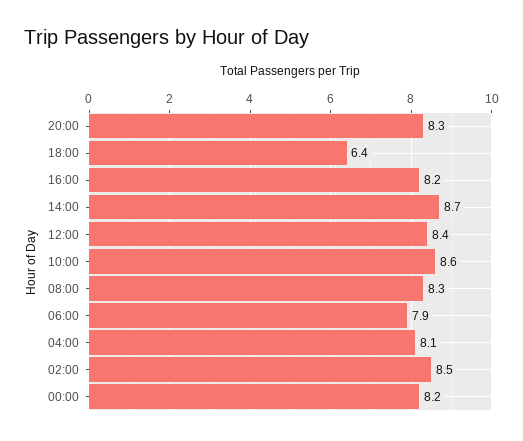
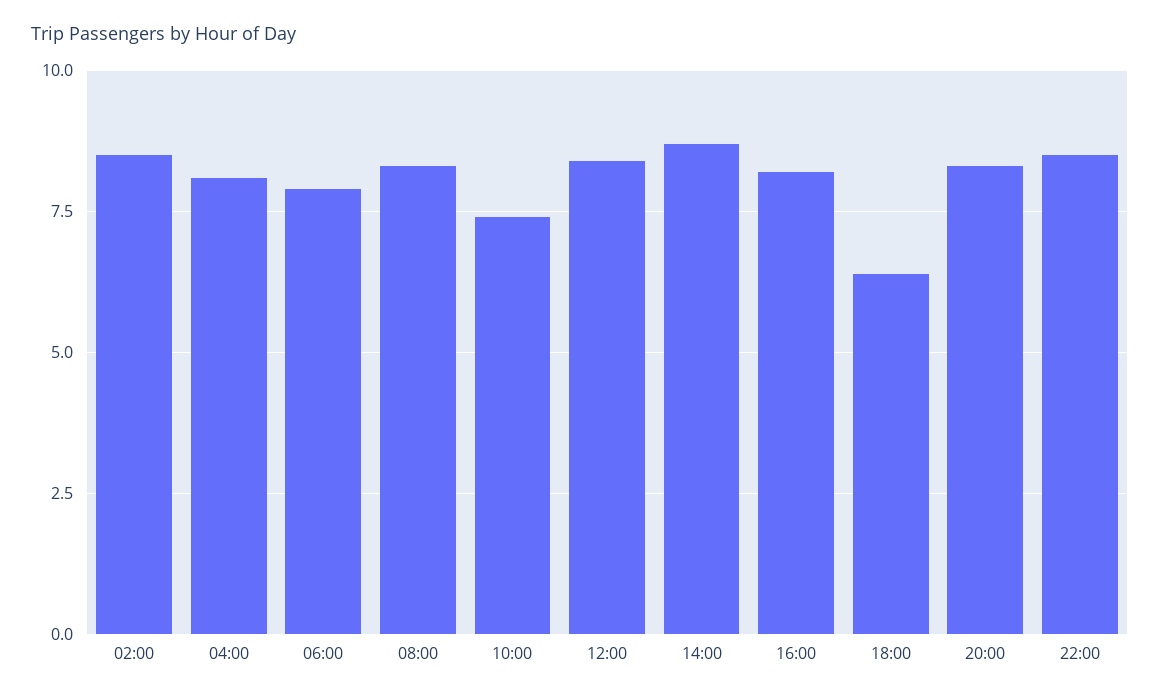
10:00: 8.6 -> 7.5
00:00: 8.2 -> none
22:00: none -> 8.5

